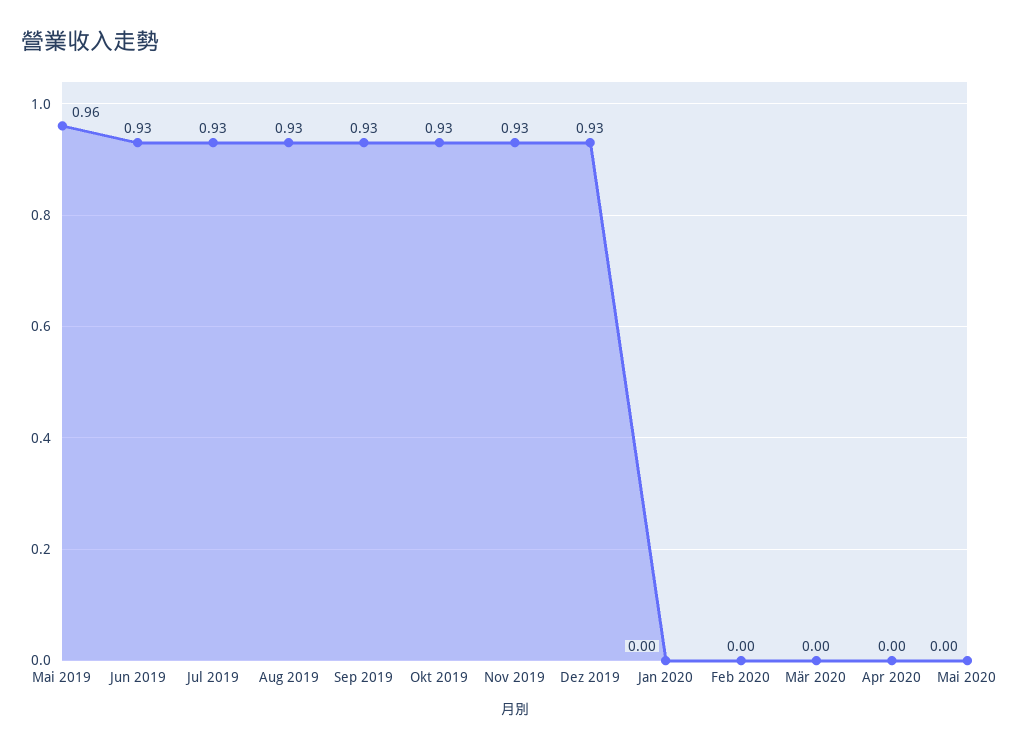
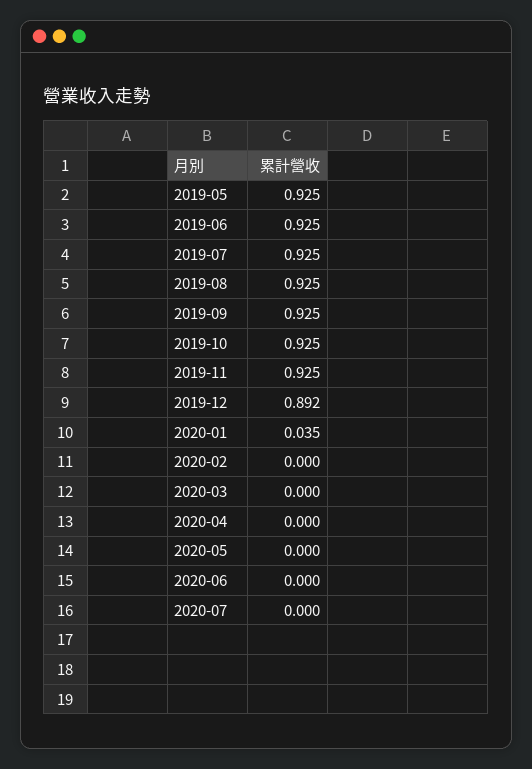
Mai 2019: 0.96 -> 0.925
Dez 2019: 0.93 -> 0.892
Jan 2020: 0 -> 0.035
2020-06: none -> 0
2020-07: none -> 0

